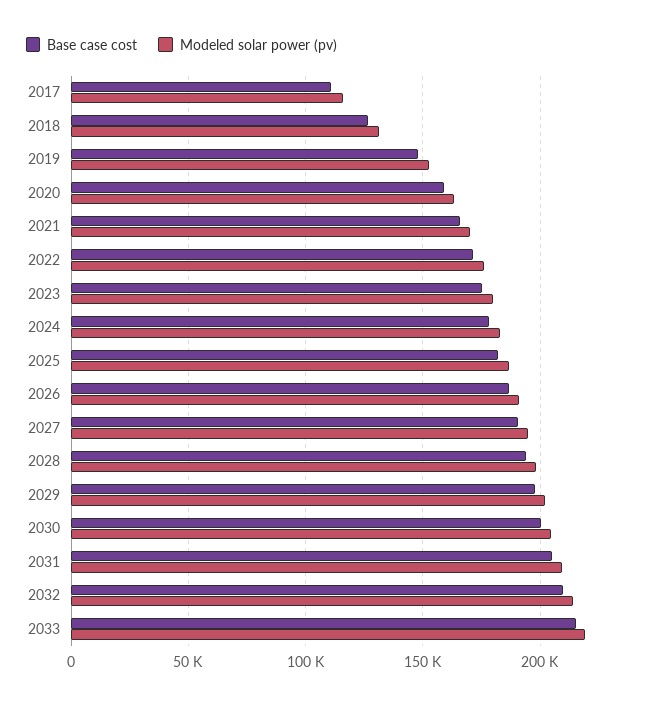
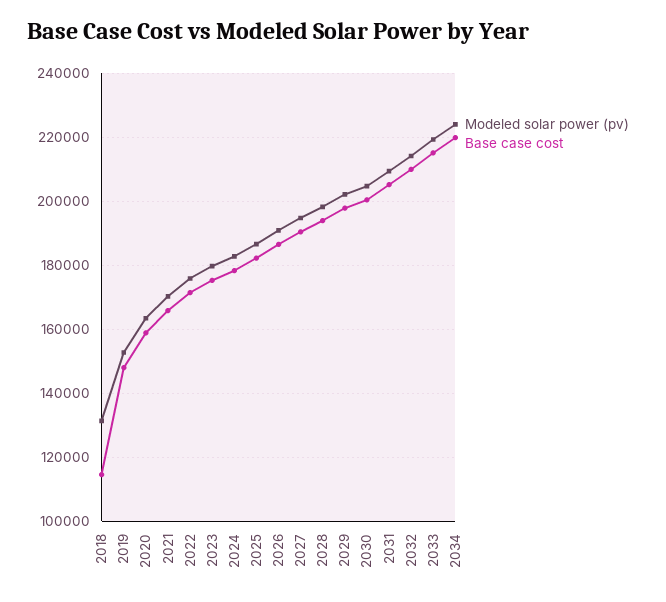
Base case cost, 2017: 110000 -> none
Modeled solar power (pv), 2017: 115000 -> none
Base case cost, 2018: 125000 -> 114000
Modeled solar power (pv), 2034: none -> 224000
Base case cost, 2034: none -> 220000

